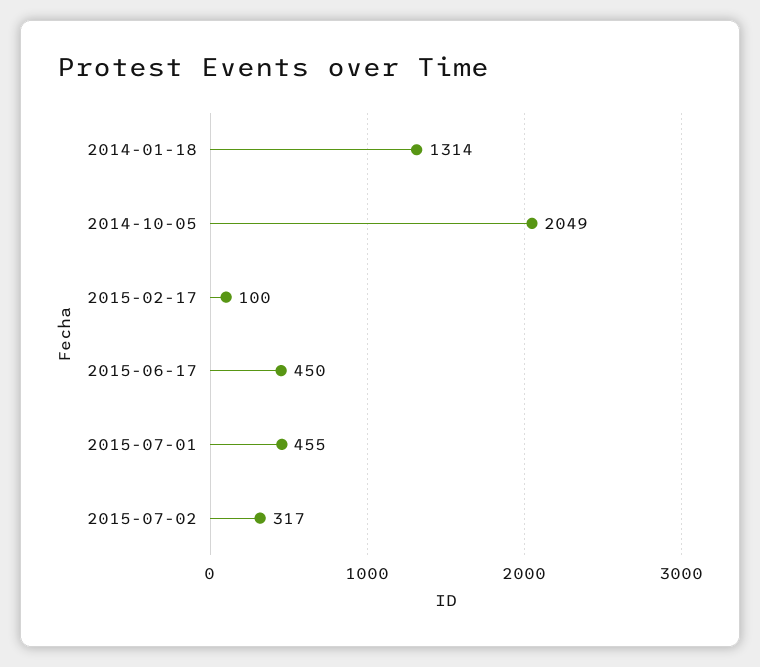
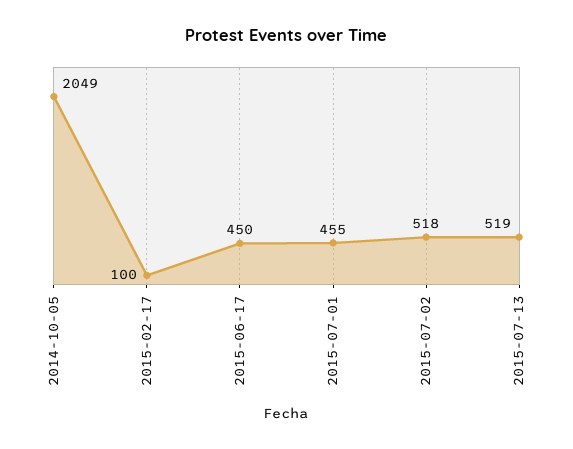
2014-01-18: 1314 -> none
2015-07-02: 317 -> 518
2015-07-13: none -> 519

